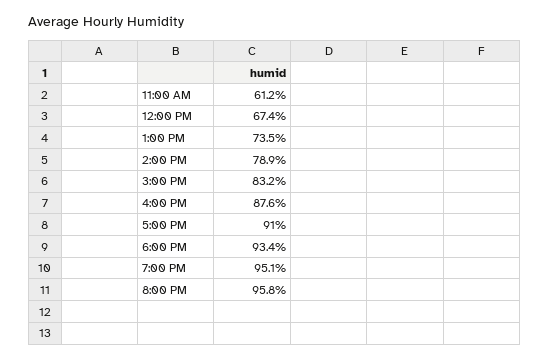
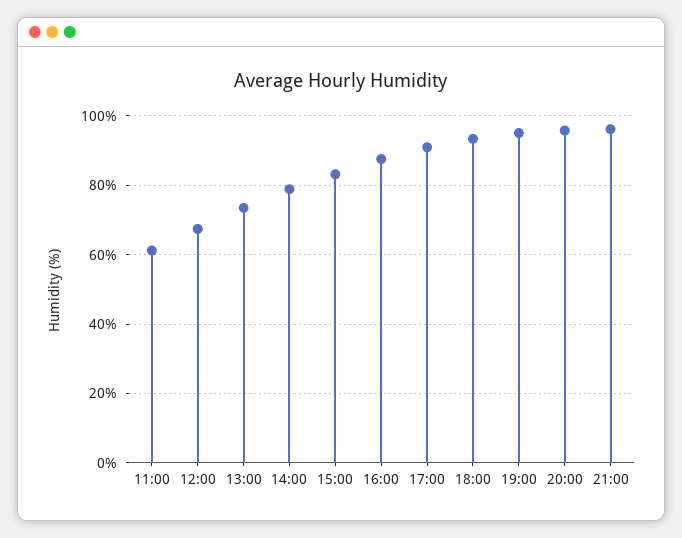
21:00: none -> 96

